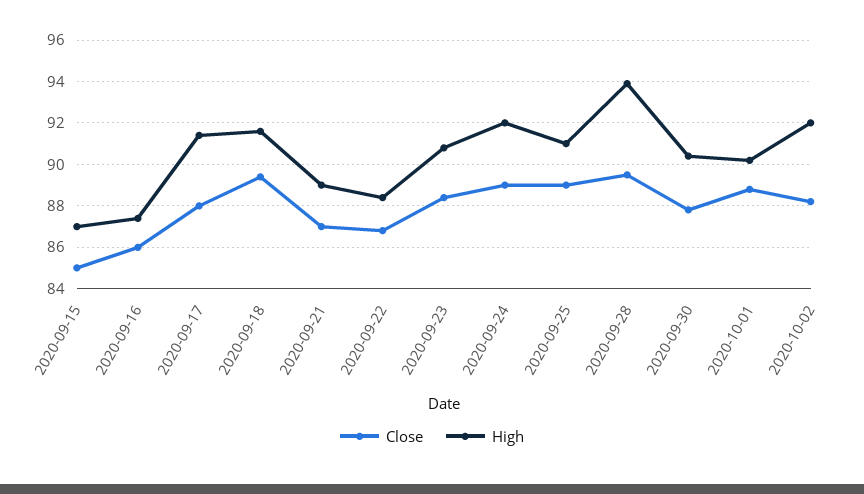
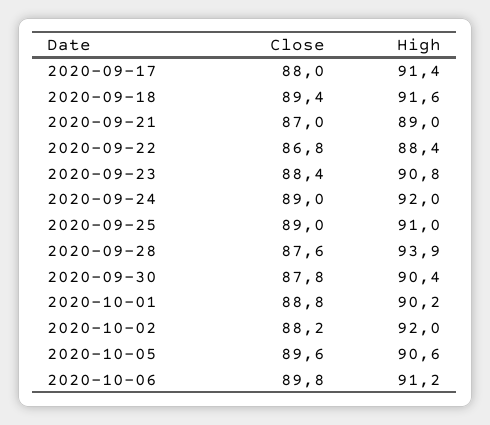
Close, 2020-09-15: 85 -> none
High, 2020-09-15: 87 -> none
Close, 2020-09-16: 86 -> none
High, 2020-09-16: 87.5 -> none
Close, 2020-09-28: 89.5 -> 87.6
Close, 2020-10-05: none -> 89.6
High, 2020-10-05: none -> 90.6
Close, 2020-10-06: none -> 89.8
High, 2020-10-06: none -> 91.2

